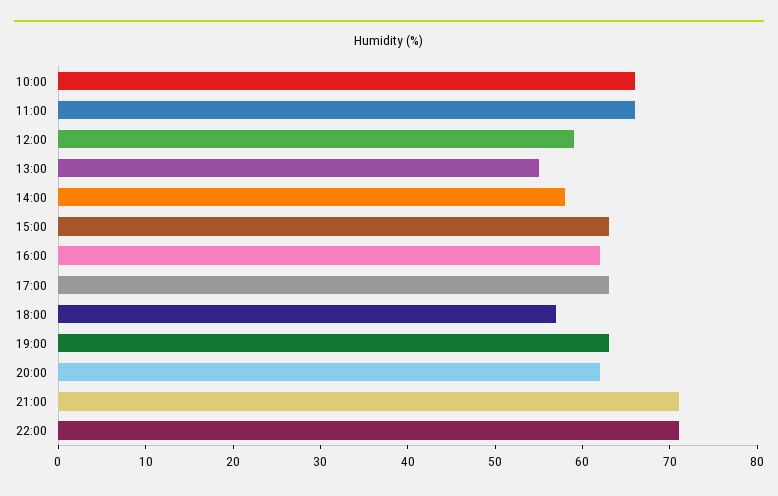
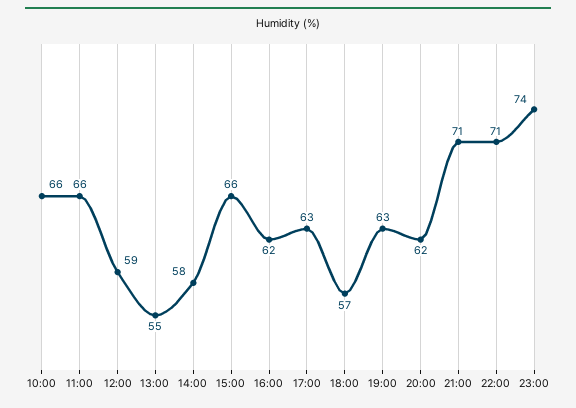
15:00: 63 -> 66
23:00: none -> 74

